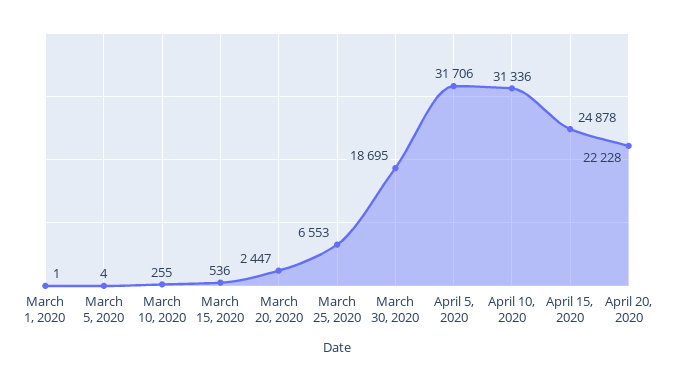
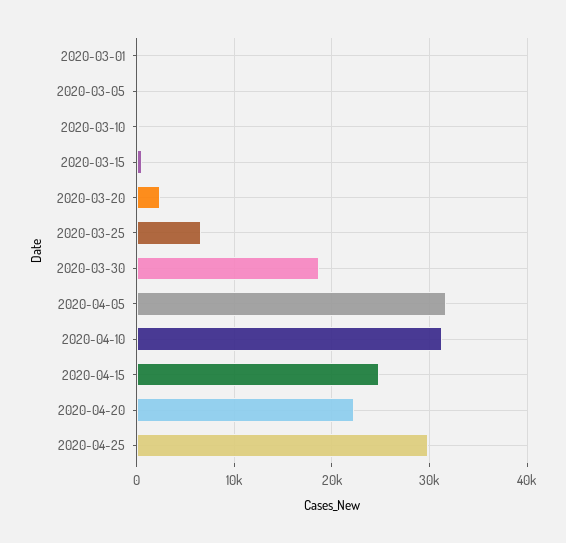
2020-04-25: none -> 30000

